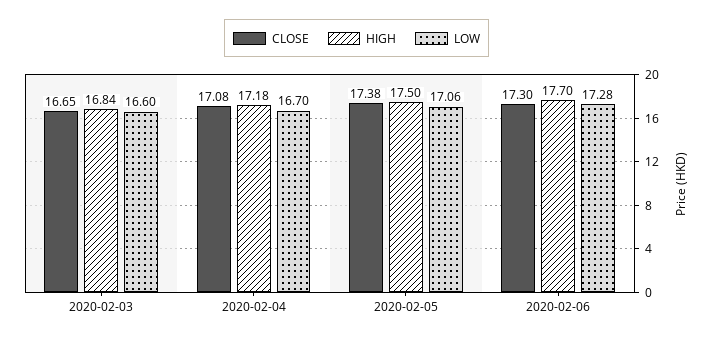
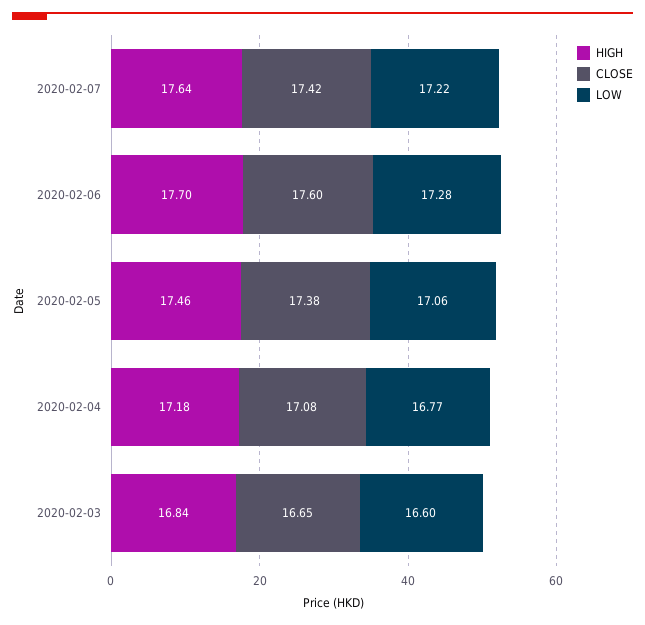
LOW, 2020-02-04: 16.7 -> 16.77
HIGH, 2020-02-05: 17.5 -> 17.46
CLOSE, 2020-02-06: 17.3 -> 17.6
HIGH, 2020-02-07: none -> 17.64
CLOSE, 2020-02-07: none -> 17.42
LOW, 2020-02-07: none -> 17.22

